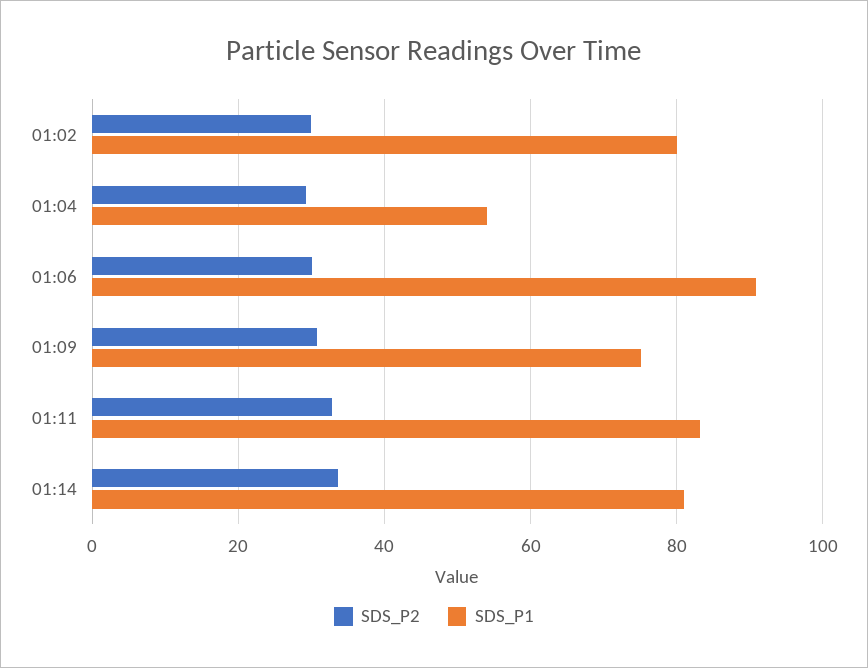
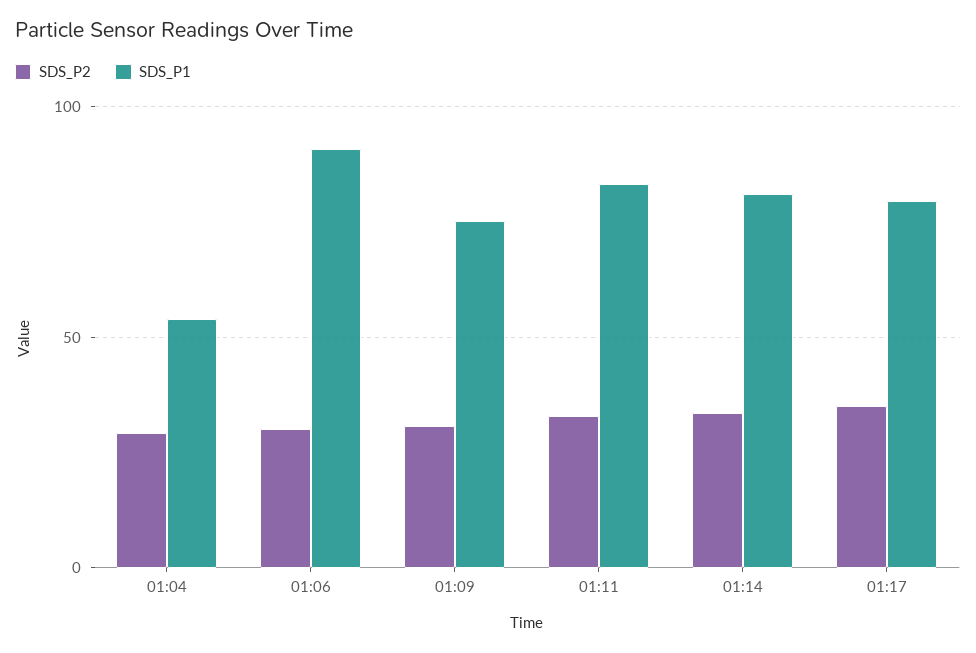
SDS_P2, 01:02: 30 -> none
SDS_P1, 01:02: 80 -> none
SDS_P2, 01:17: none -> 35
SDS_P1, 01:17: none -> 80

